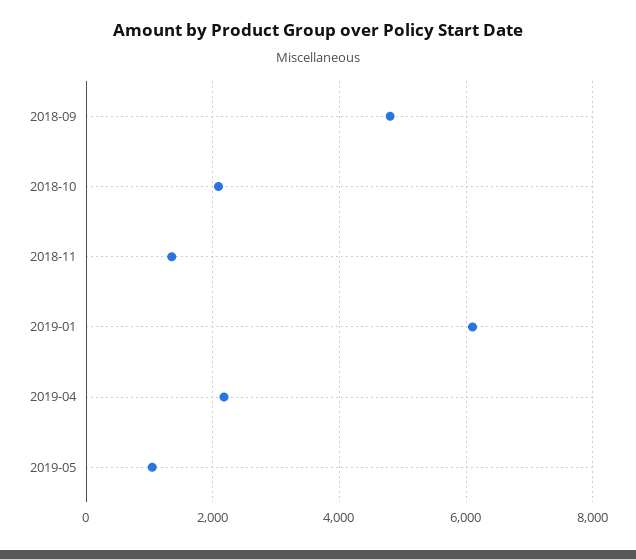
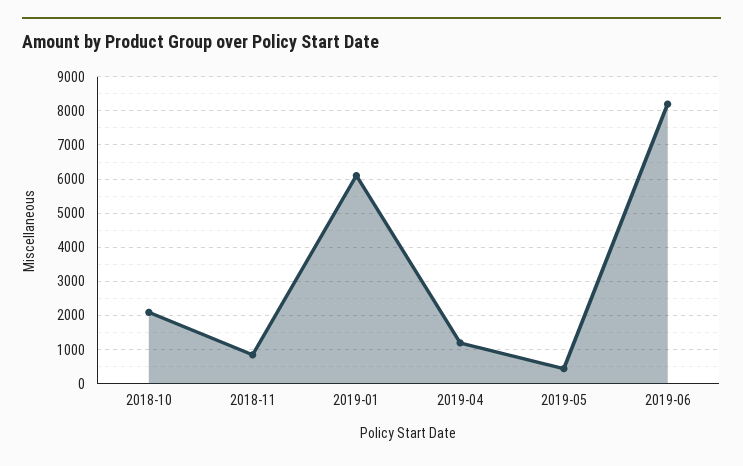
2018-09: 4800 -> none
2018-11: 1400 -> 800
2019-04: 2200 -> 1200
2019-05: 1000 -> 400
2019-06: none -> 8200

